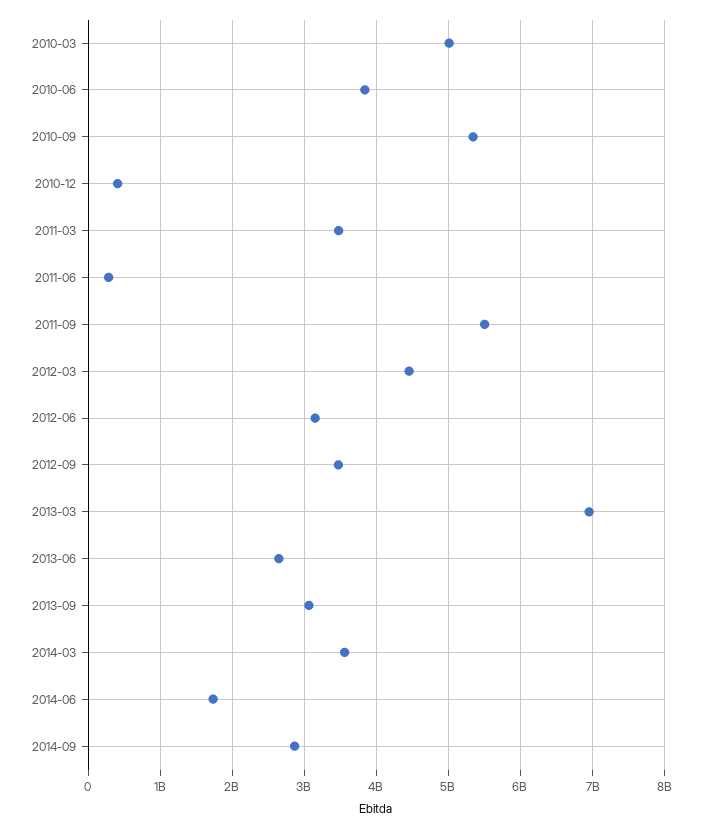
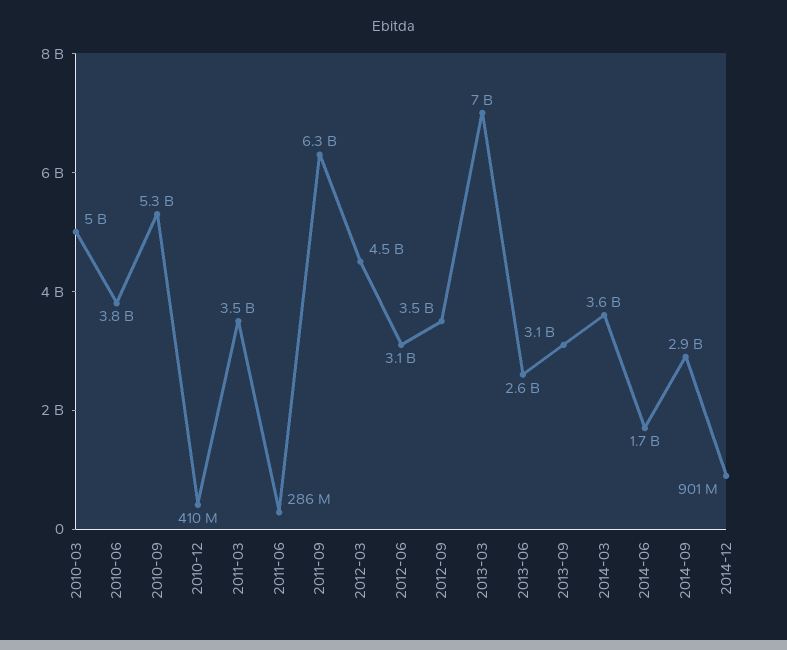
2011-09: 5500000000 -> 6300000000
2014-12: none -> 901000000

